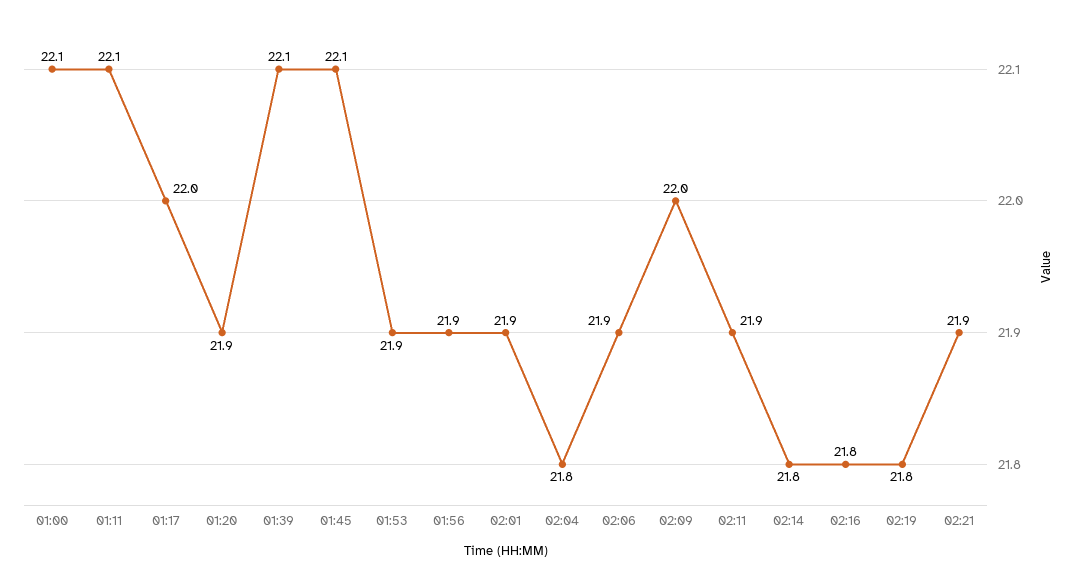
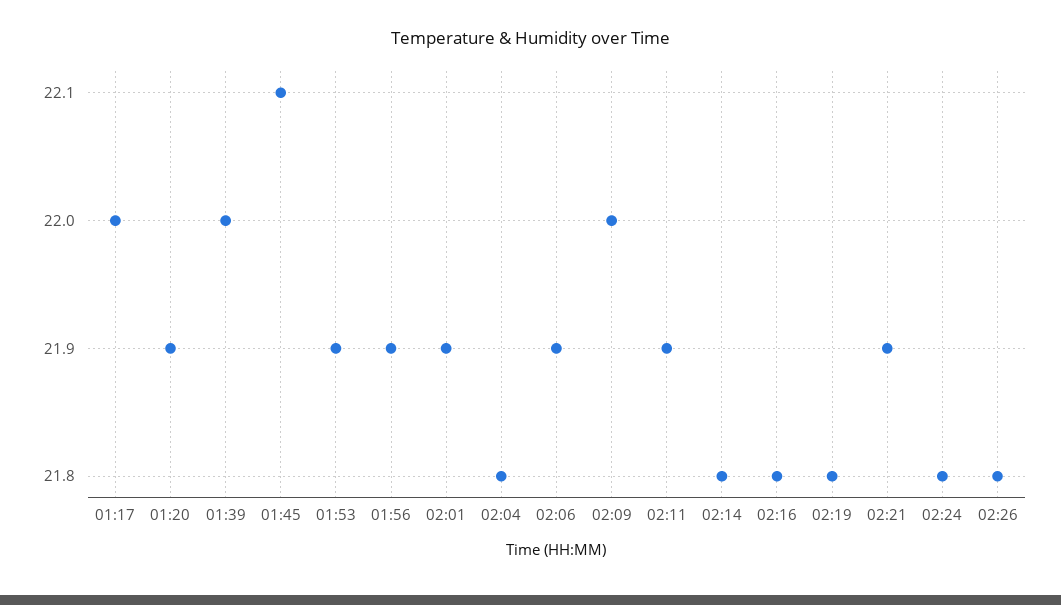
01:00: 22.1 -> none
01:11: 22.1 -> none
01:39: 22.1 -> 22
02:24: none -> 21.8
02:26: none -> 21.8

